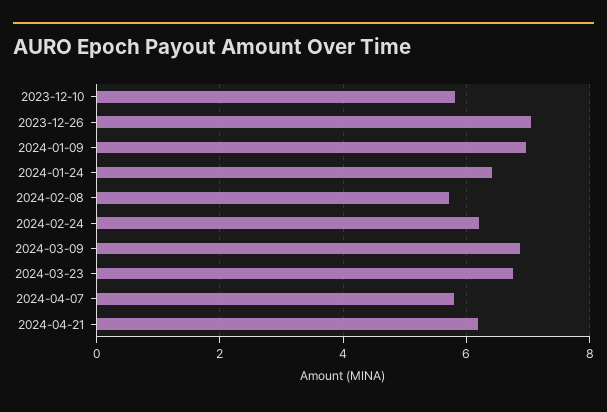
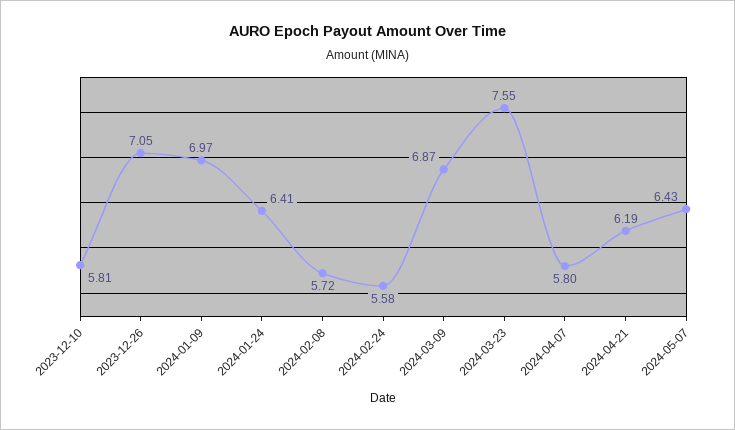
2024-02-24: 6.2 -> 5.58
2024-03-23: 6.8 -> 7.55
2024-05-07: none -> 6.43

